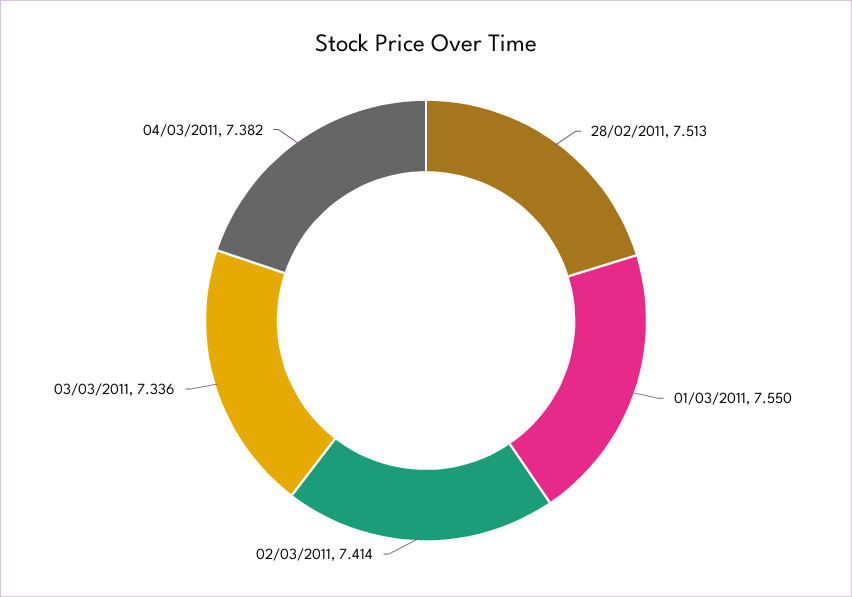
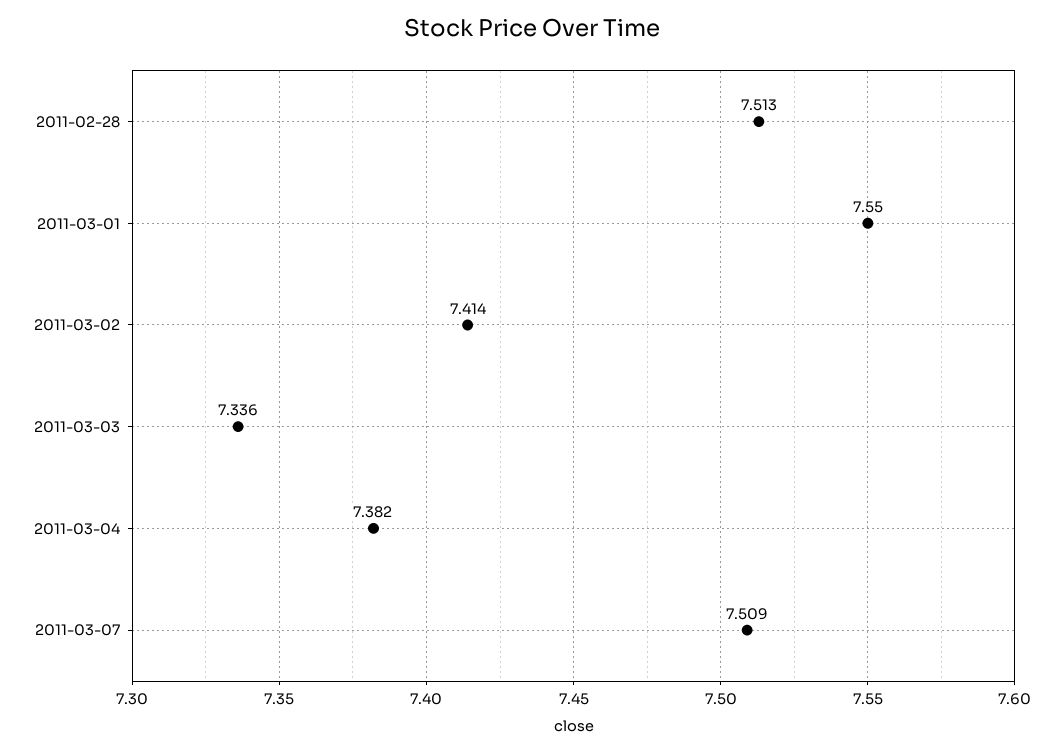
2011-03-07: none -> 7.509

